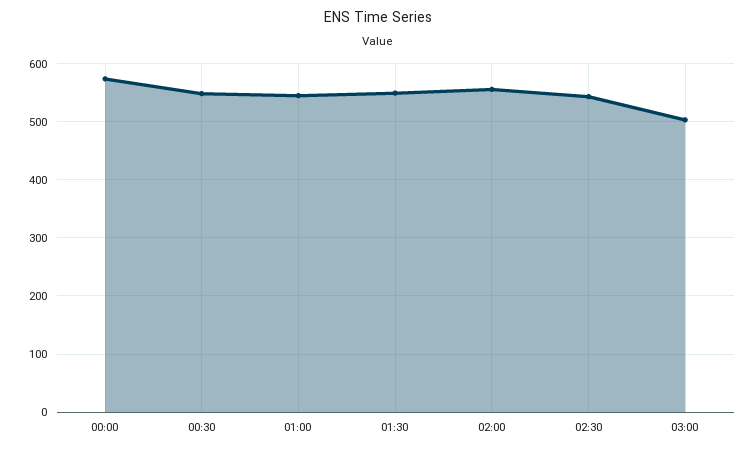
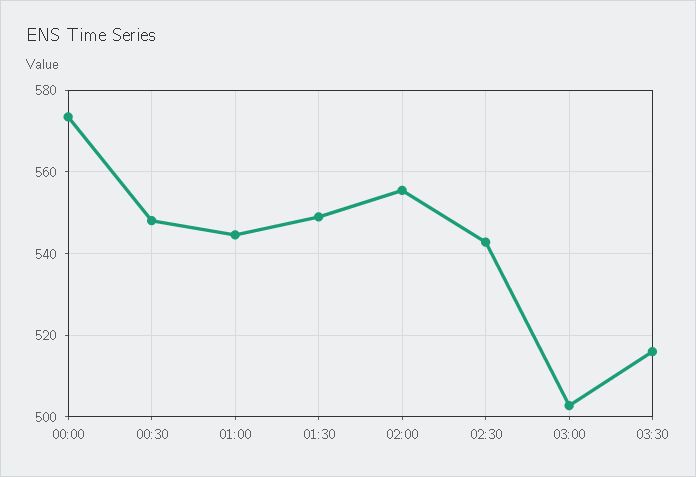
03:30: none -> 516

